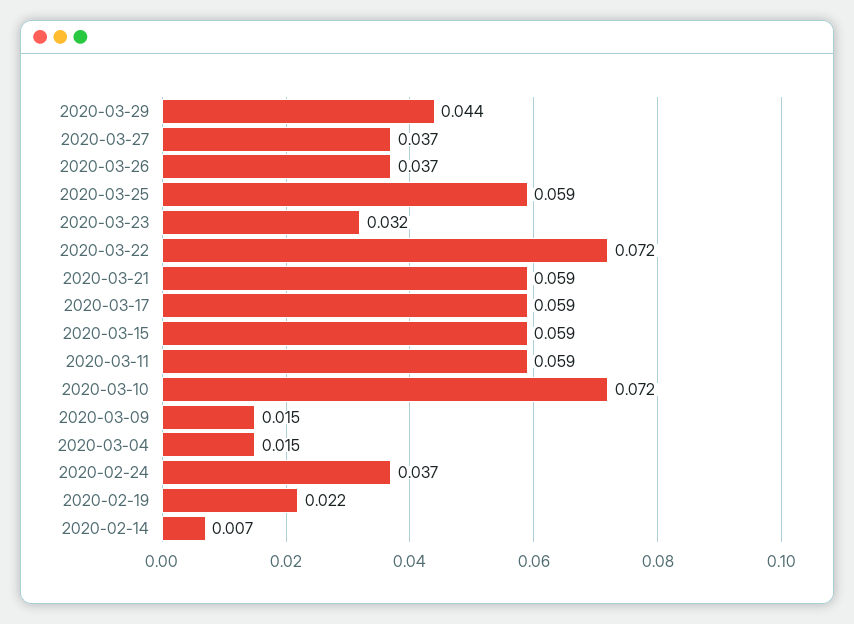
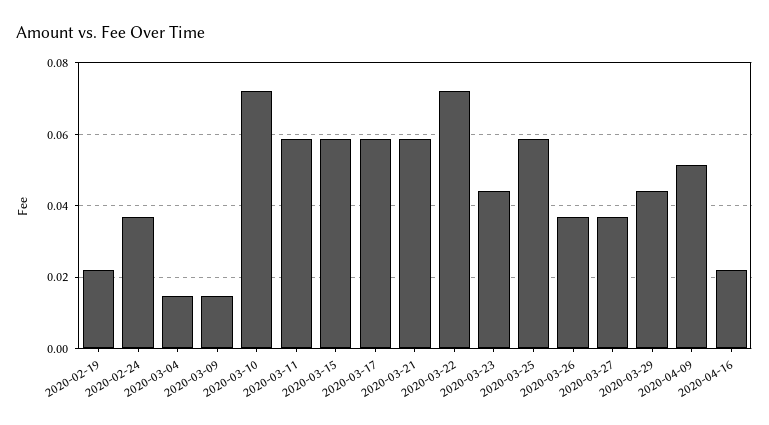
2020-03-23: 0.032 -> 0.044
2020-02-14: 0.007 -> none
2020-04-09: none -> 0.052
2020-04-16: none -> 0.022

